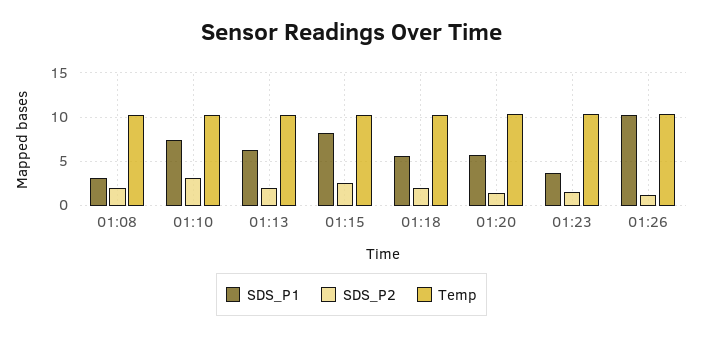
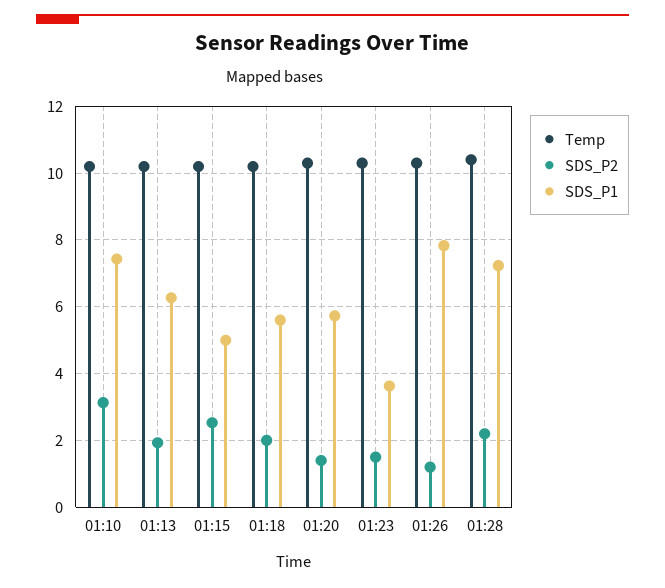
SDS_P1, 01:08: 3 -> none
SDS_P2, 01:08: 2 -> none
Temp, 01:08: 10 -> none
SDS_P1, 01:15: 8 -> 5
SDS_P1, 01:26: 10 -> 7.8
Temp, 01:28: none -> 10.4
SDS_P2, 01:28: none -> 2.2
SDS_P1, 01:28: none -> 7.2

